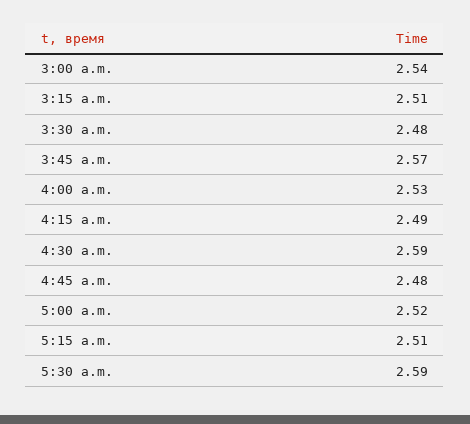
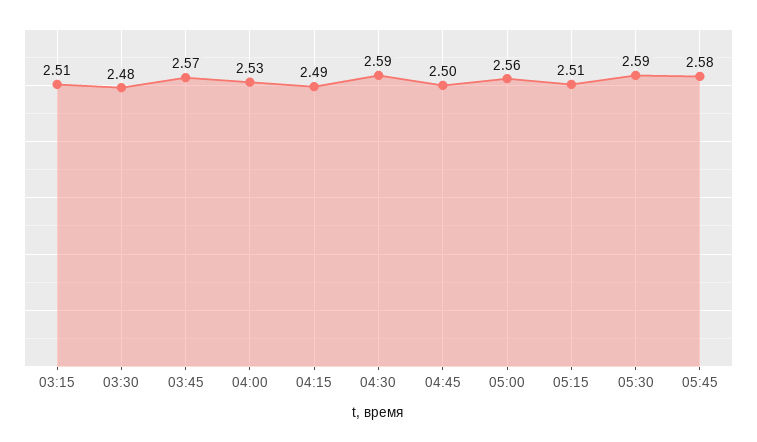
3:00 a.m.: 2.54 -> none
4:45 a.m.: 2.48 -> 2.5
5:00 a.m.: 2.52 -> 2.56
05:45: none -> 2.58

